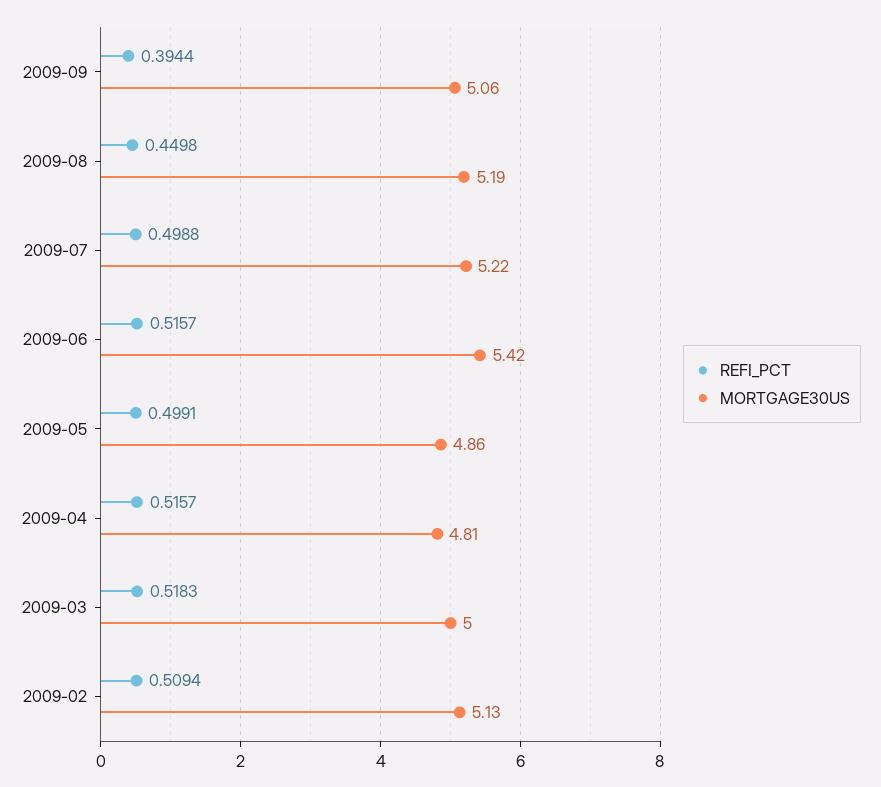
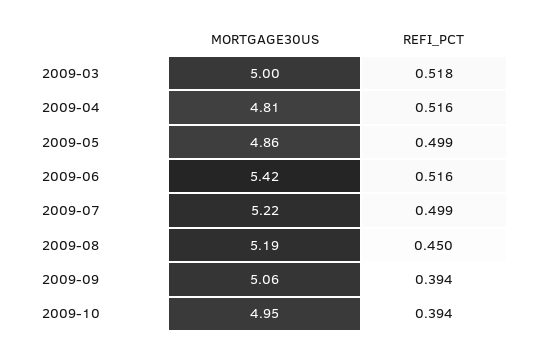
REFI_PCT, 2009-02: 0.5094 -> none
MORTGAGE30US, 2009-02: 5.13 -> none
MORTGAGE30US, 2009-10: none -> 4.95
REFI_PCT, 2009-10: none -> 0.394

